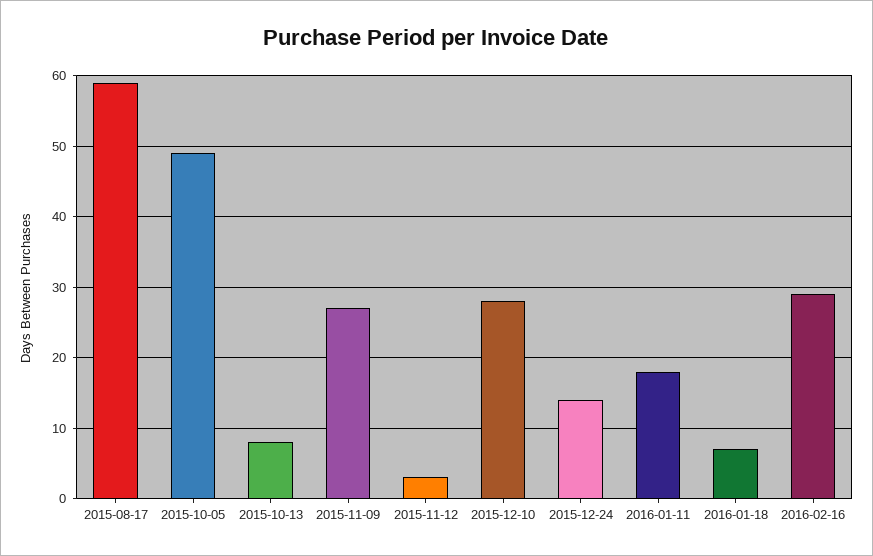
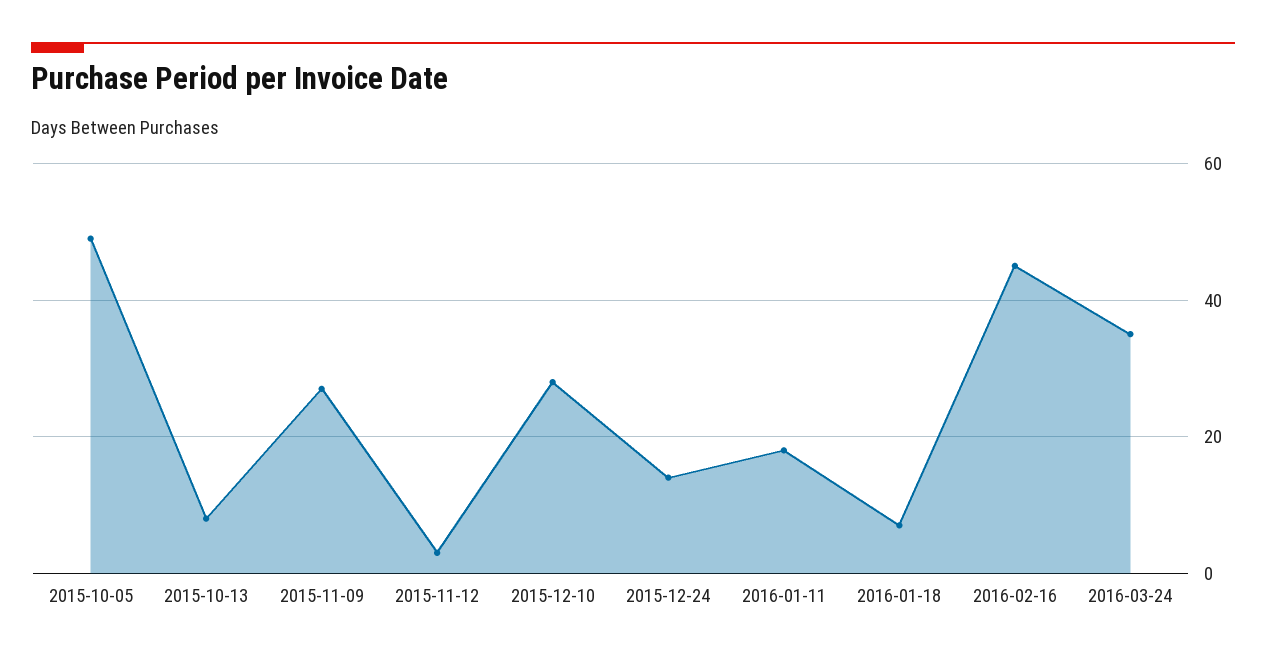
2015-08-17: 59 -> none
2016-02-16: 29 -> 45
2016-03-24: none -> 35

